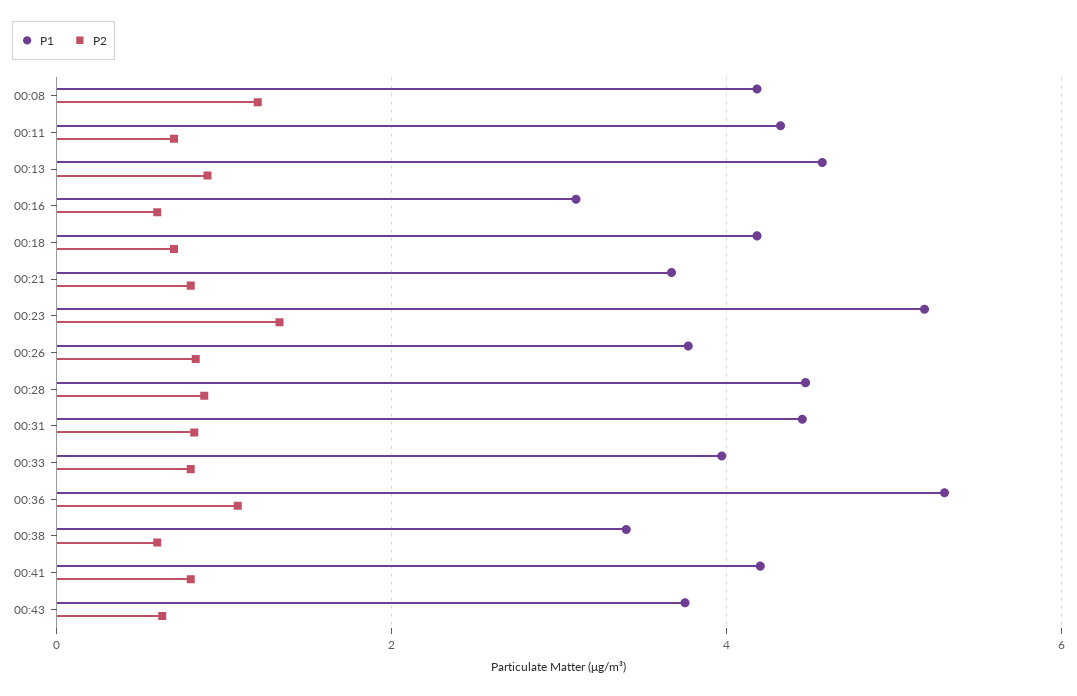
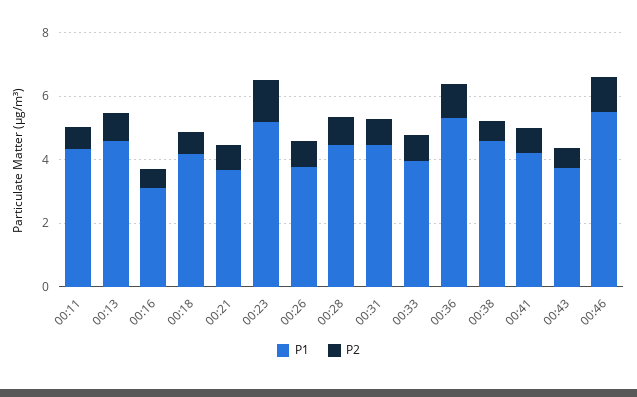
P1, 00:08: 4.2 -> none
P2, 00:08: 1.2 -> none
P1, 00:38: 3.4 -> 4.5
P1, 00:46: none -> 5.5
P2, 00:46: none -> 1

